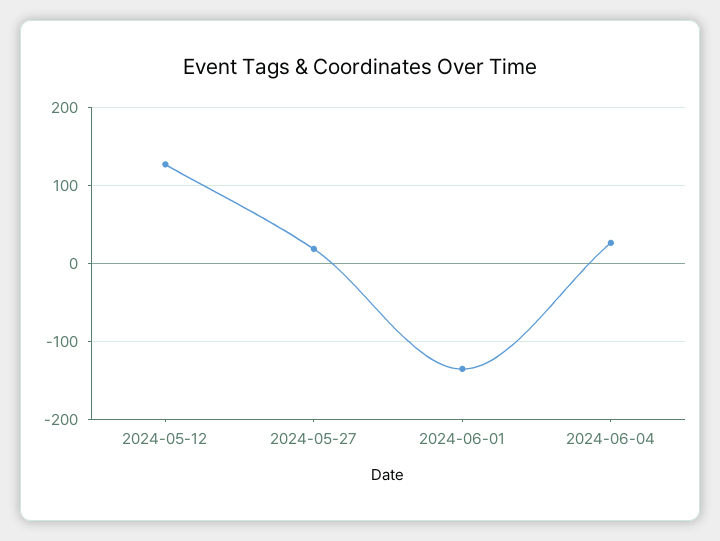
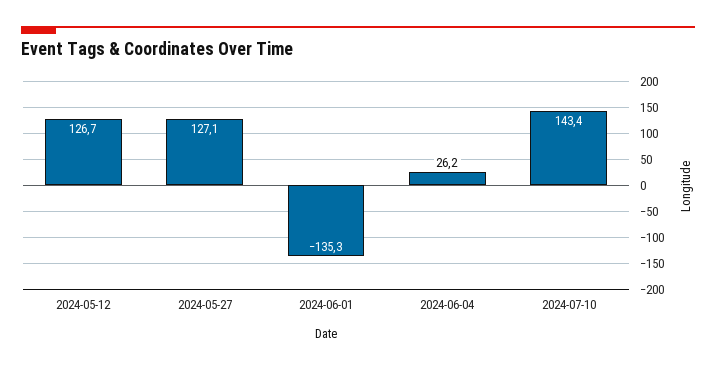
2024-05-27: 20 -> 127.1
2024-07-10: none -> 143.4

